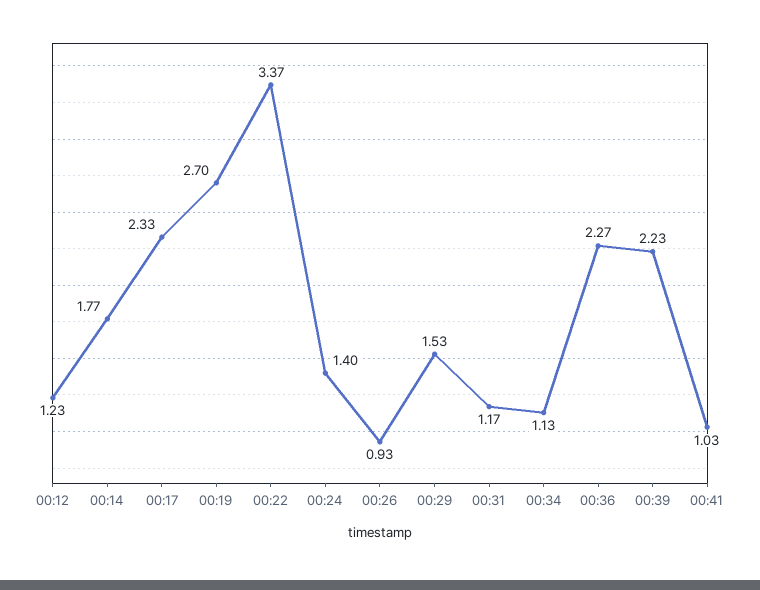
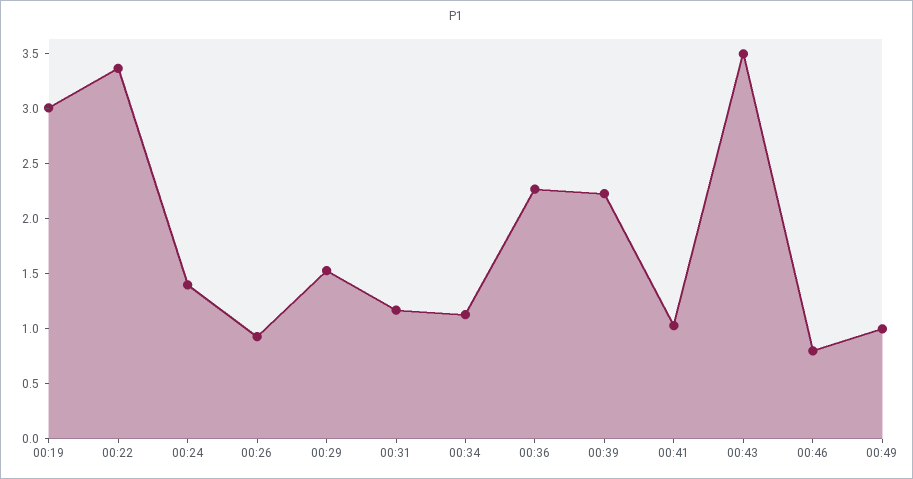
00:12: 1.23 -> none
00:14: 1.77 -> none
00:17: 2.33 -> none
00:19: 2.7 -> 3
00:43: none -> 3.5
00:46: none -> 0.8
00:49: none -> 1

